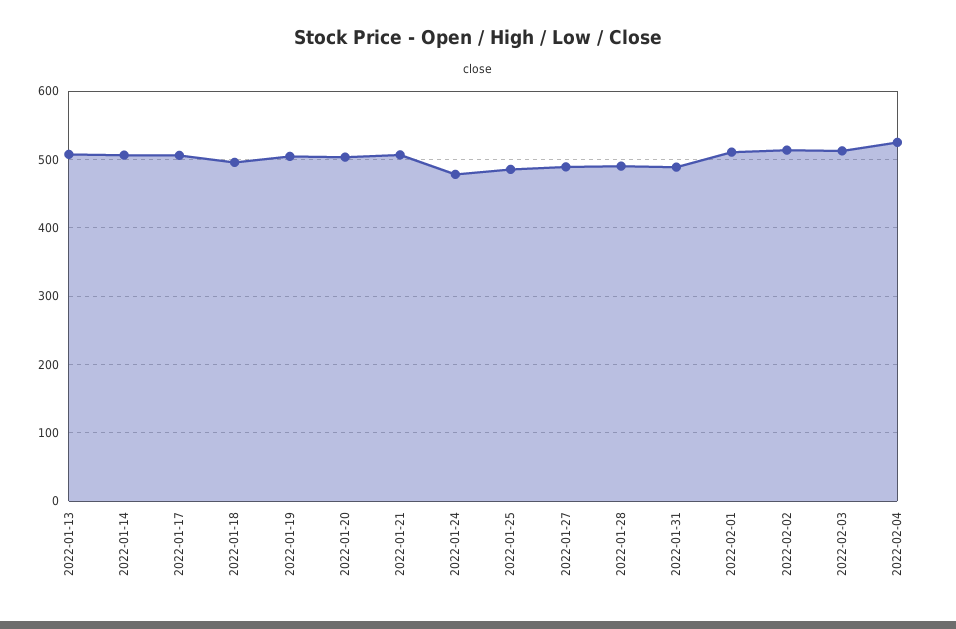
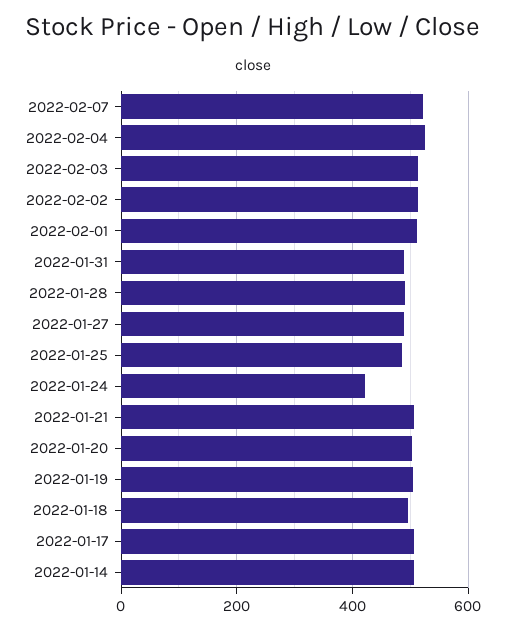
2022-01-13: 510 -> none
2022-01-24: 480 -> 420
2022-02-07: none -> 520

